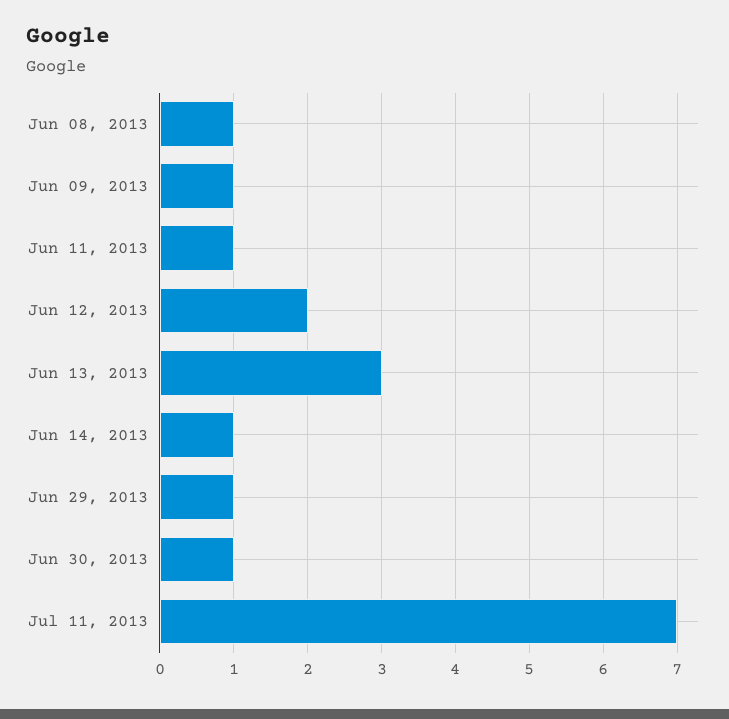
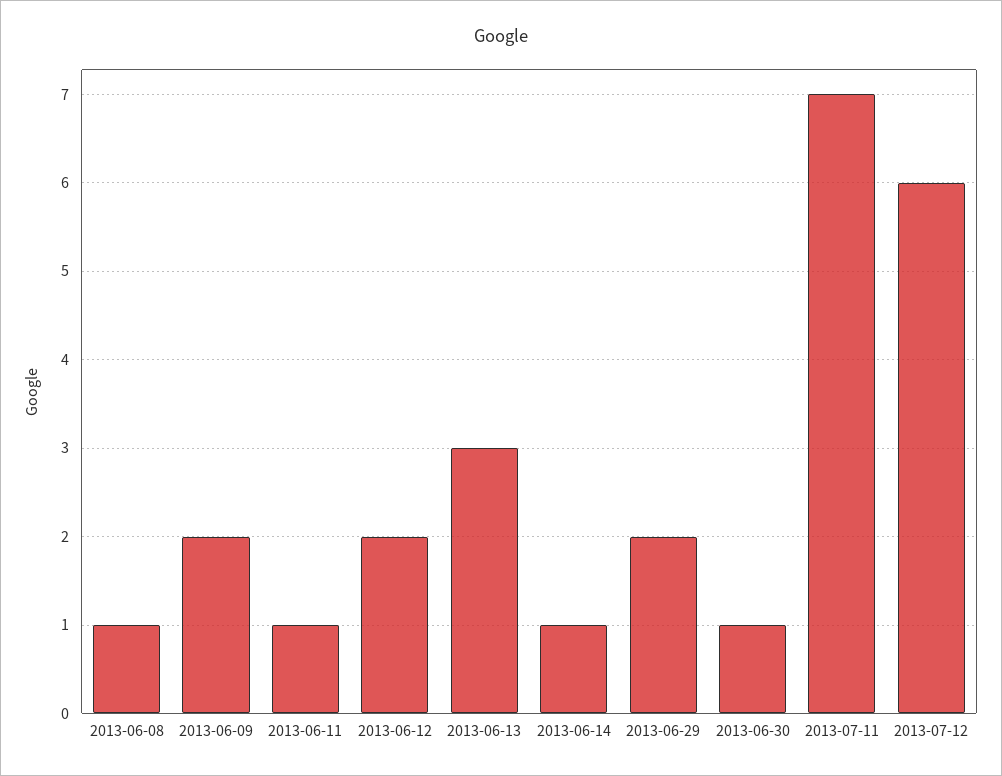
Jun 09, 2013: 1 -> 2
Jun 29, 2013: 1 -> 2
2013-07-12: none -> 6

